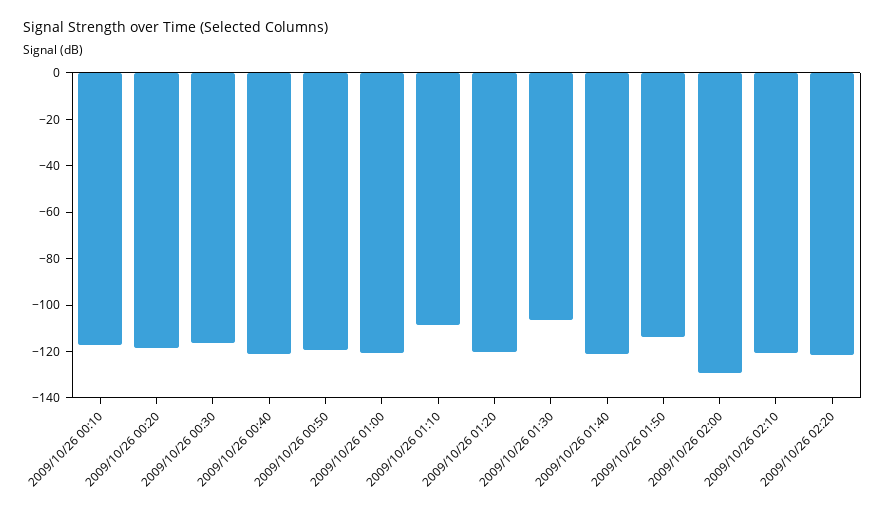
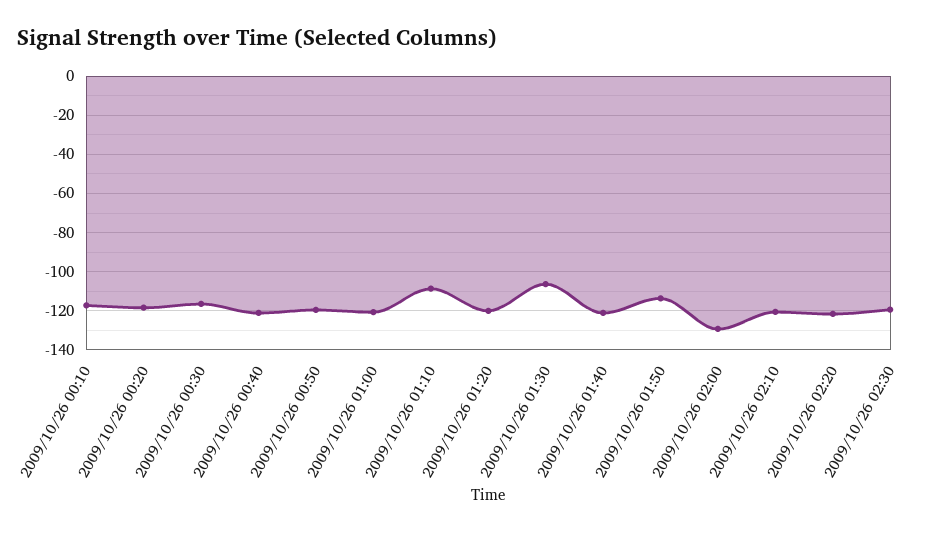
2009/10/26 02:30: none -> -120

